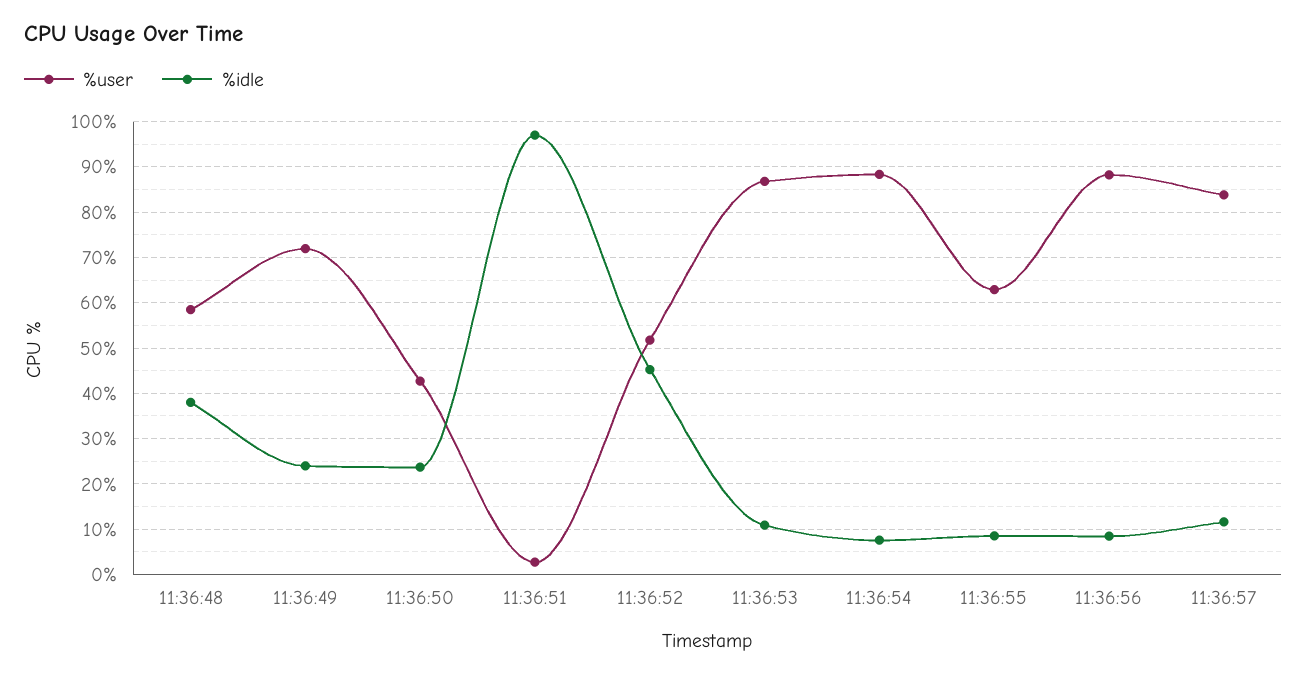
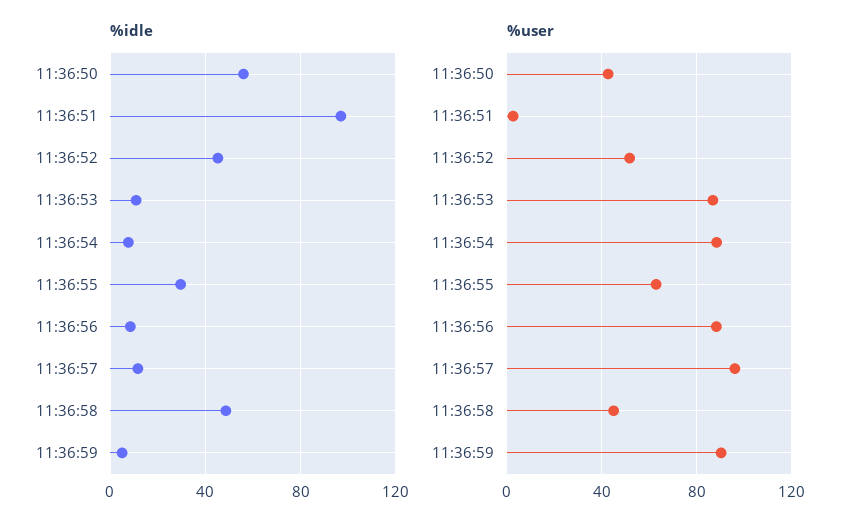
%user, 11:36:48: 58 -> none
%idle, 11:36:48: 38 -> none
%user, 11:36:49: 72 -> none
%idle, 11:36:49: 24 -> none
%idle, 11:36:50: 24 -> 55
%idle, 11:36:55: 8 -> 30
%user, 11:36:57: 84 -> 95
%idle, 11:36:58: none -> 50
%idle, 11:36:59: none -> 5
%user, 11:36:58: none -> 45
%user, 11:36:59: none -> 90

